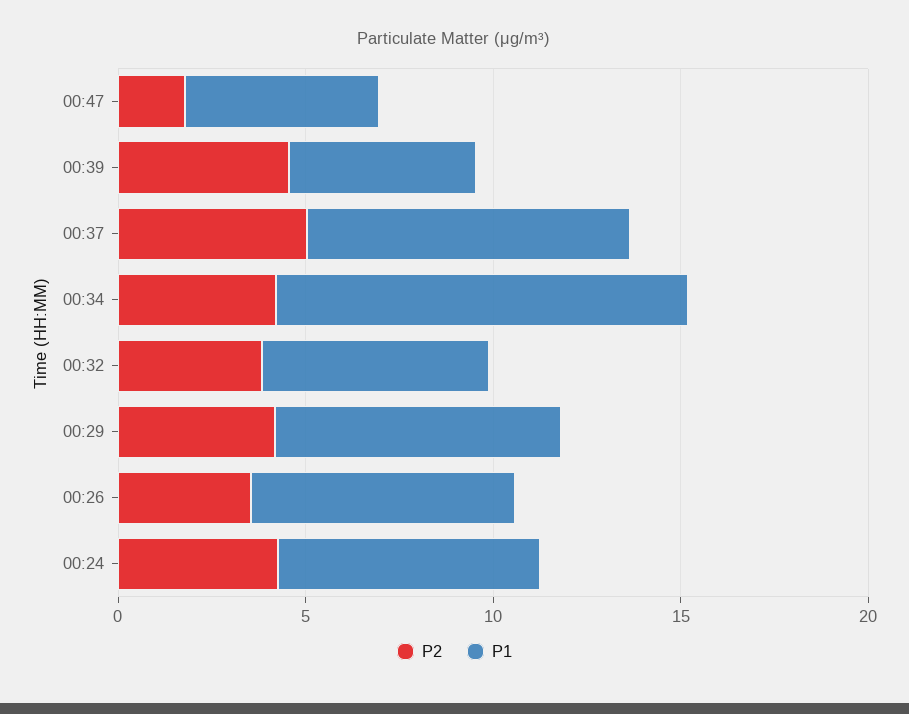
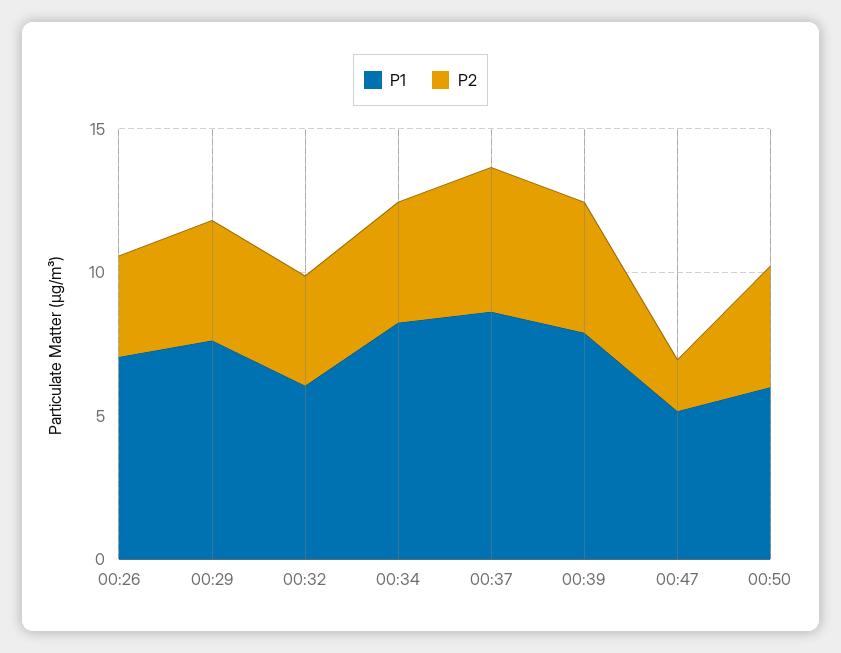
P1, 00:39: 5 -> 8
P1, 00:34: 11 -> 8
P2, 00:24: 4 -> none
P1, 00:24: 7 -> none
P1, 00:50: none -> 6
P2, 00:50: none -> 4

